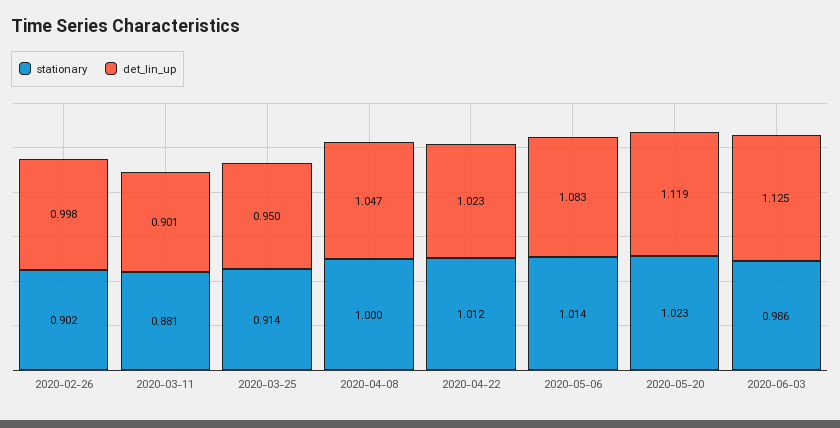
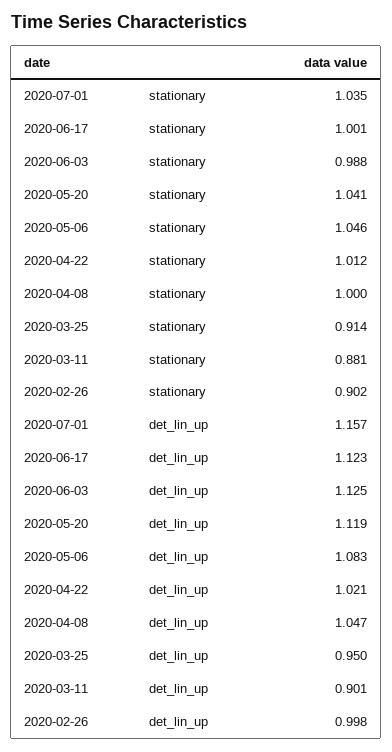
det_lin_up, 2020-04-22: 1.023 -> 1.021
stationary, 2020-05-06: 1.014 -> 1.046
stationary, 2020-05-20: 1.023 -> 1.041
stationary, 2020-06-03: 0.986 -> 0.988
stationary, 2020-07-01: none -> 1.035
stationary, 2020-06-17: none -> 1.001
det_lin_up, 2020-07-01: none -> 1.157
det_lin_up, 2020-06-17: none -> 1.123

